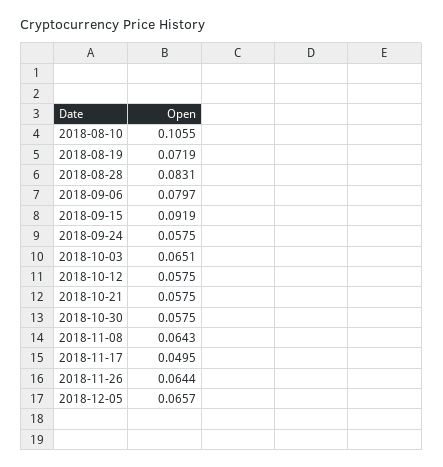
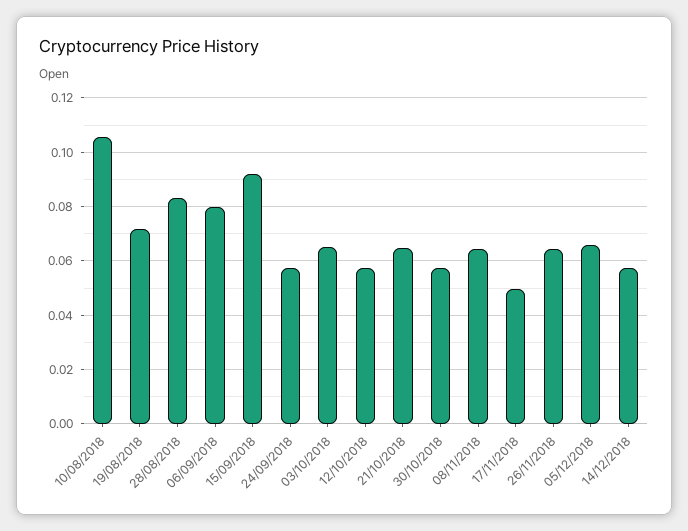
2018-10-21: 0.0575 -> 0.065
14/12/2018: none -> 0.0575

